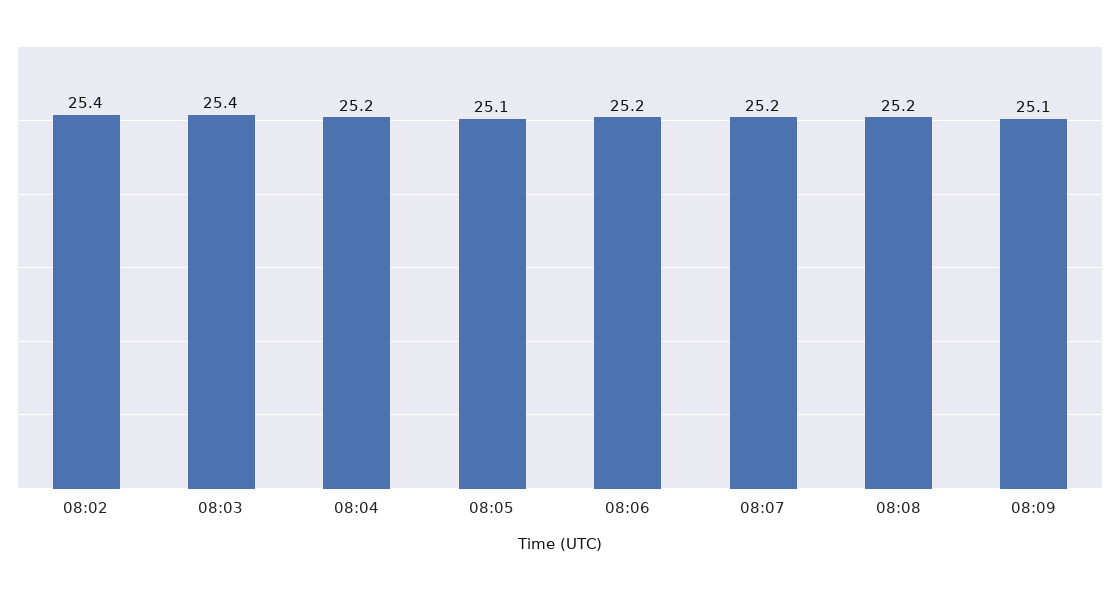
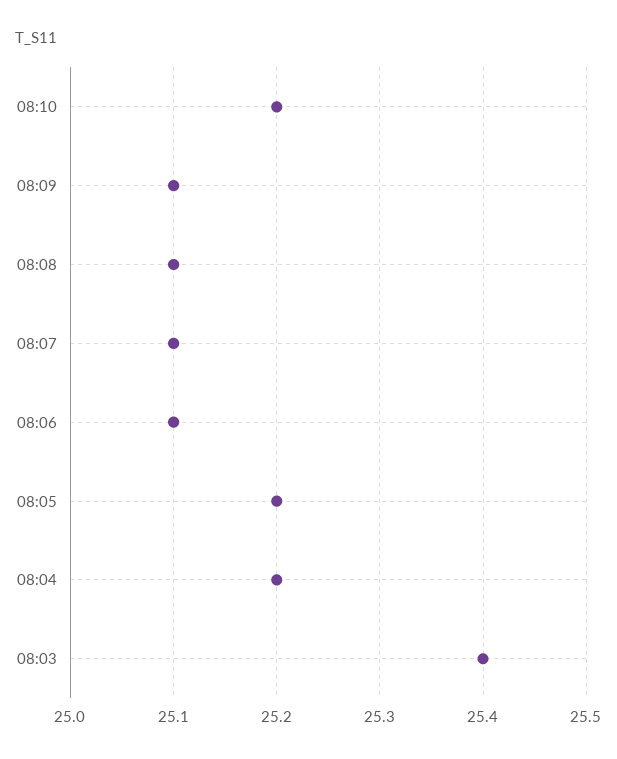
08:02: 25.4 -> none
08:05: 25.1 -> 25.2
08:06: 25.2 -> 25.1
08:07: 25.2 -> 25.1
08:08: 25.2 -> 25.1
08:10: none -> 25.2

